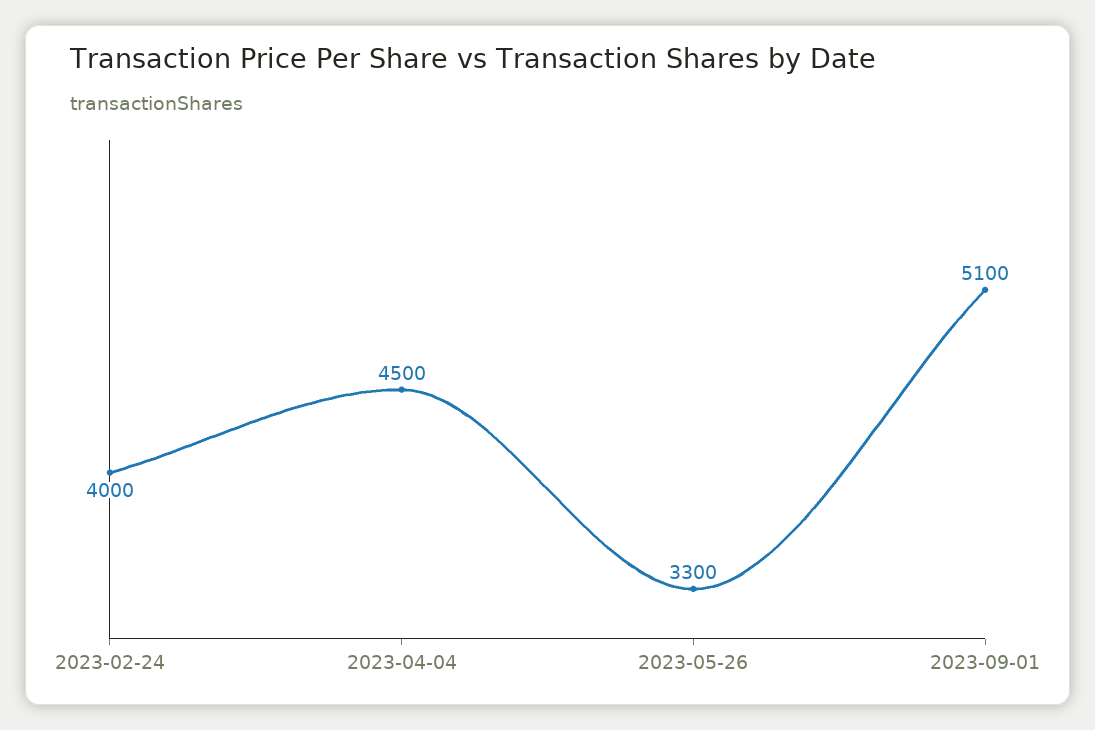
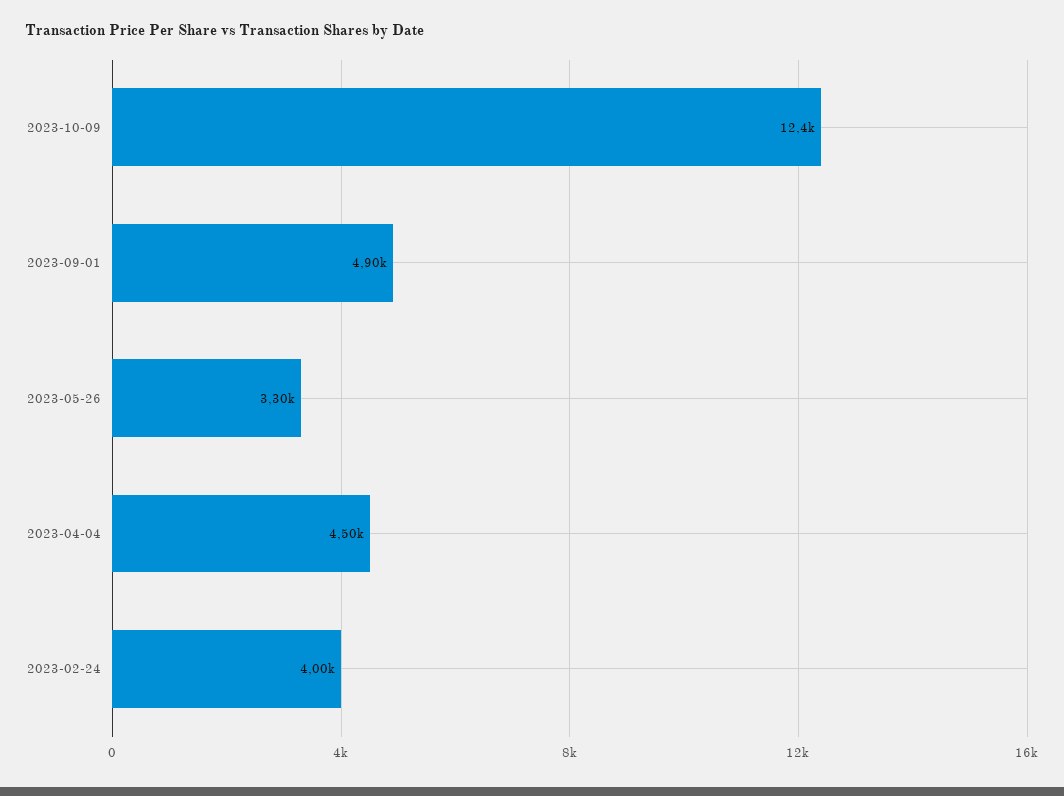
2023-09-01: 5100 -> 4900
2023-10-09: none -> 12400

